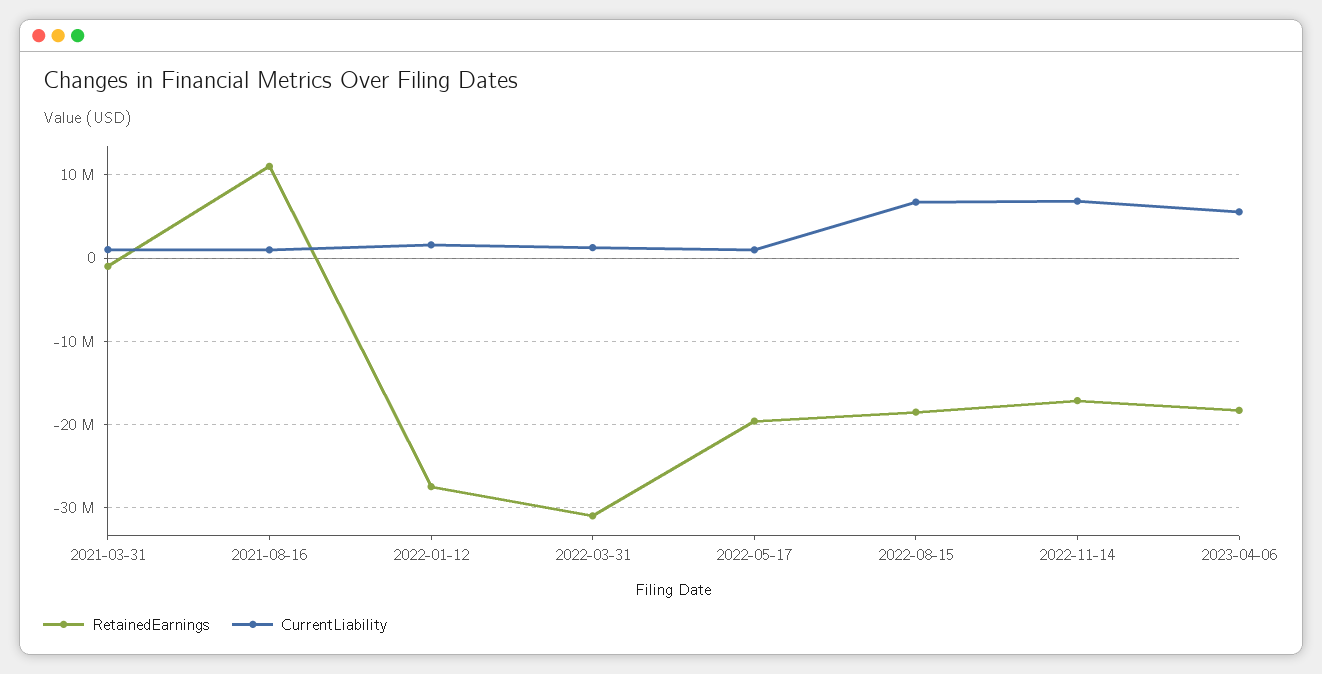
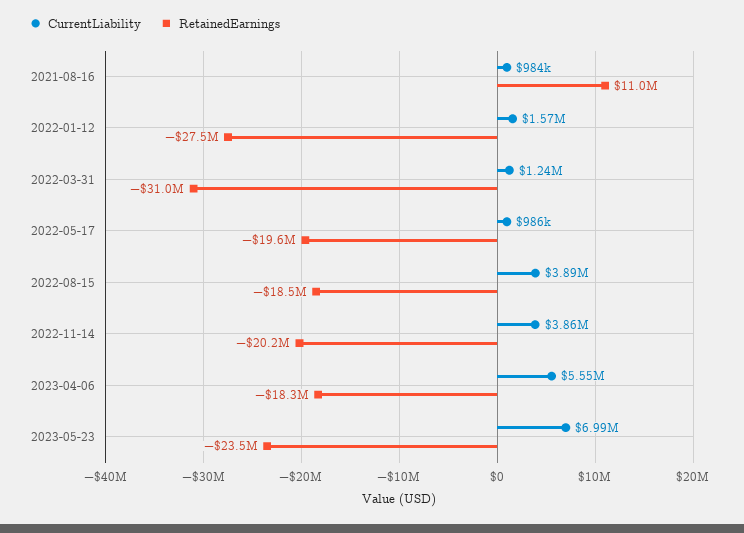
RetainedEarnings, 2021-03-31: -1000000 -> none
CurrentLiability, 2021-03-31: 1000000 -> none
CurrentLiability, 2022-08-15: 7000000 -> 3890000
RetainedEarnings, 2022-11-14: -17000000 -> -20200000
CurrentLiability, 2022-11-14: 7000000 -> 3860000
CurrentLiability, 2023-05-23: none -> 6990000
RetainedEarnings, 2023-05-23: none -> -23500000

